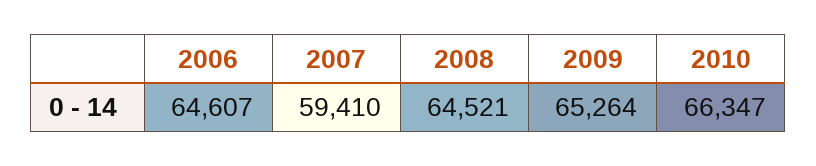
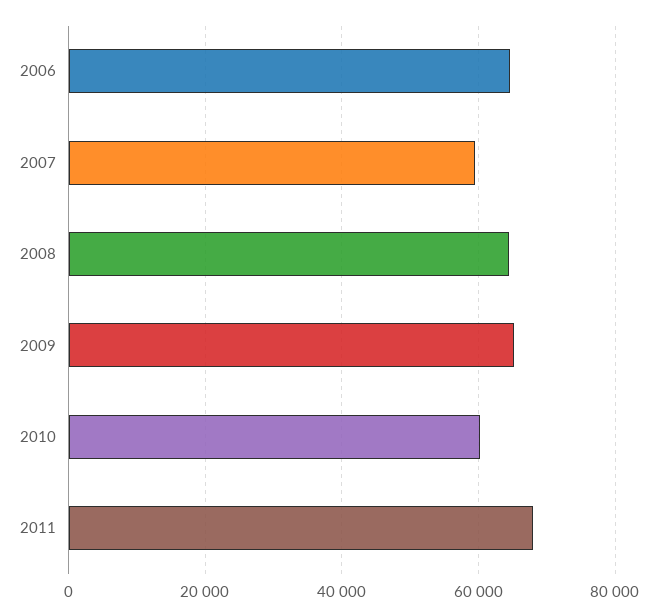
2010: 66347 -> 60000
2011: none -> 68000

